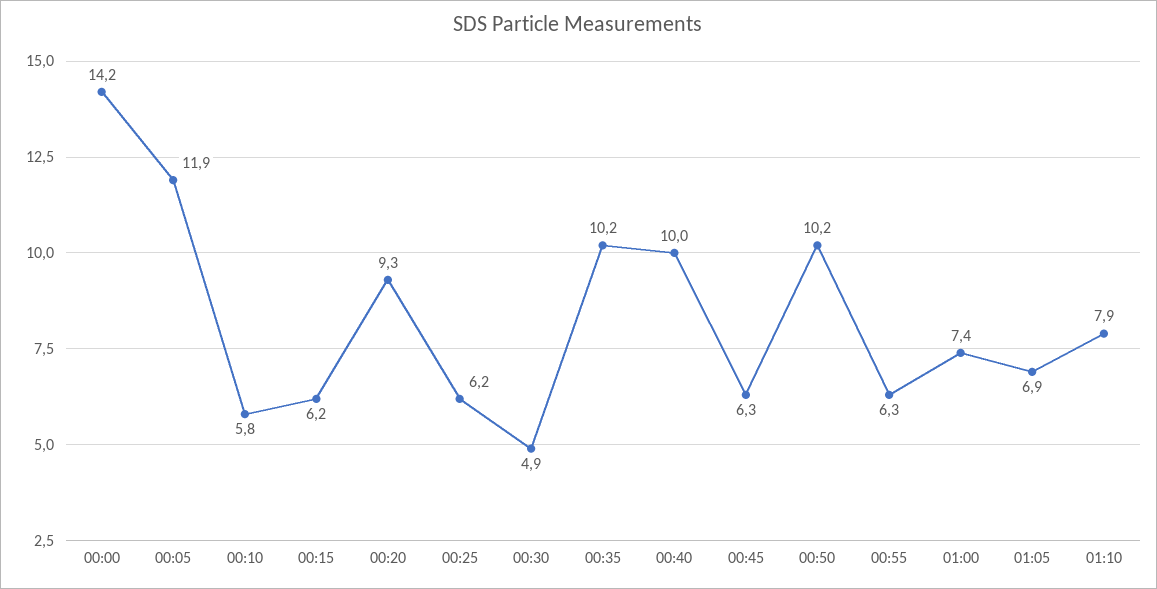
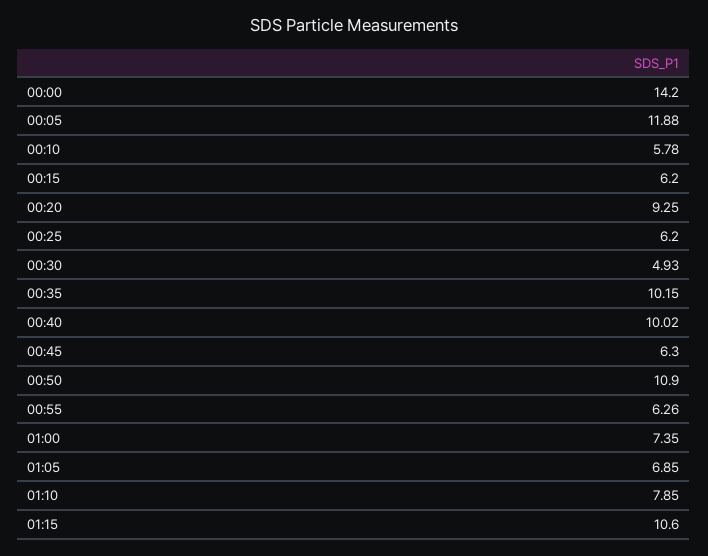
00:50: 10.2 -> 10.9
01:15: none -> 10.6

